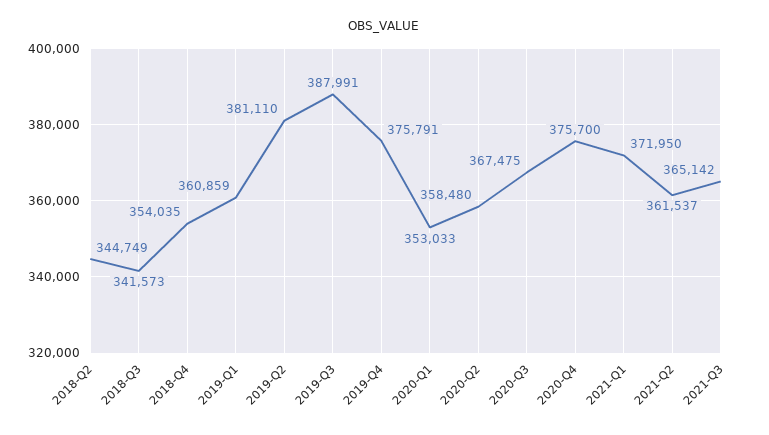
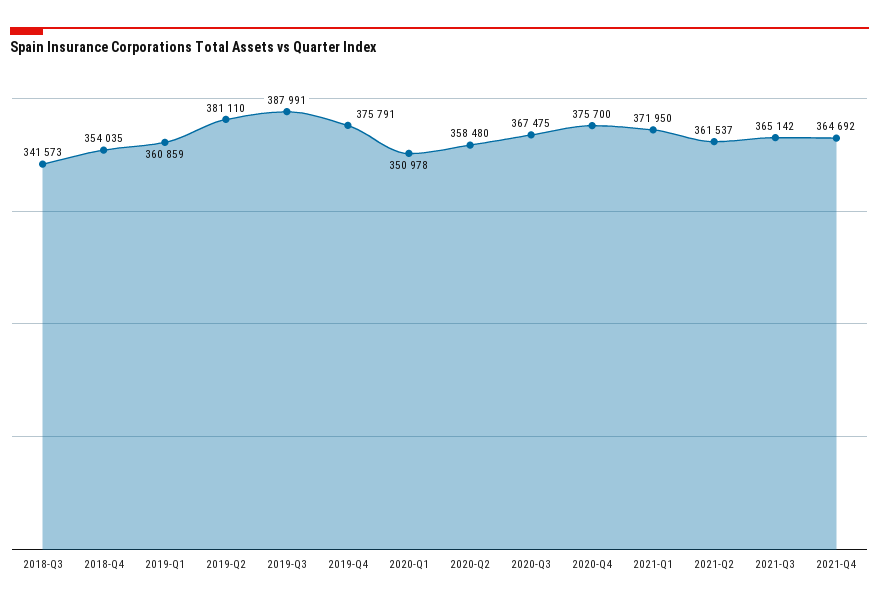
2018-Q2: 344749 -> none
2020-Q1: 353033 -> 350978
2021-Q4: none -> 364692

